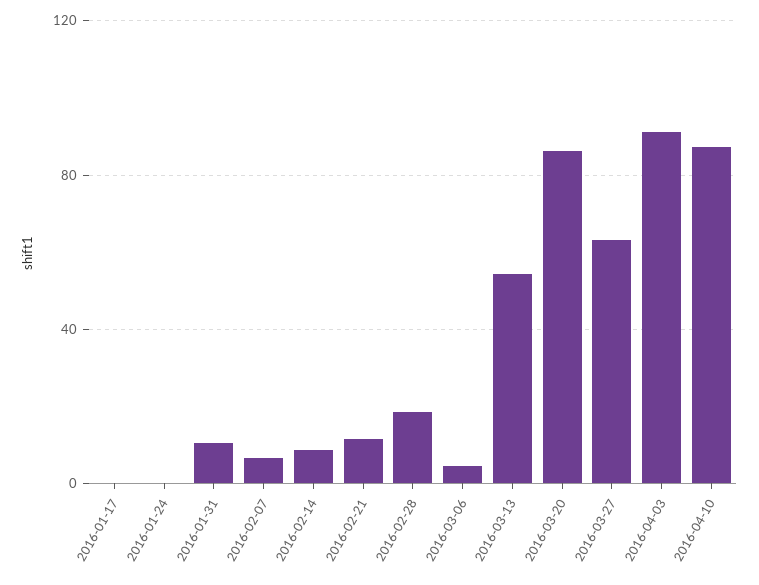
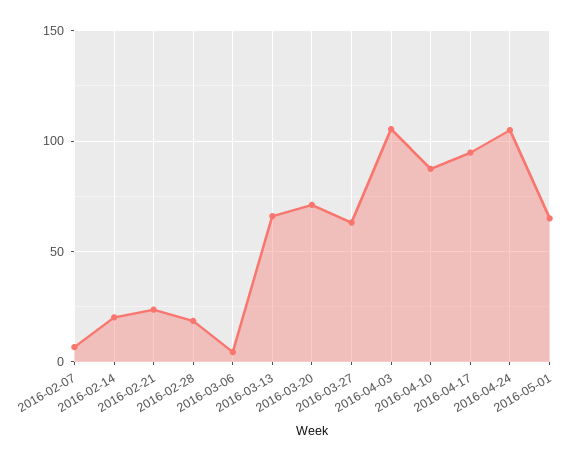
2016-01-17: 0 -> none
2016-01-24: 0 -> none
2016-01-31: 10 -> none
2016-02-14: 10 -> 20
2016-02-21: 10 -> 25
2016-03-13: 55 -> 65
2016-03-20: 85 -> 70
2016-04-03: 90 -> 105
2016-04-17: none -> 95
2016-04-24: none -> 105
2016-05-01: none -> 65

